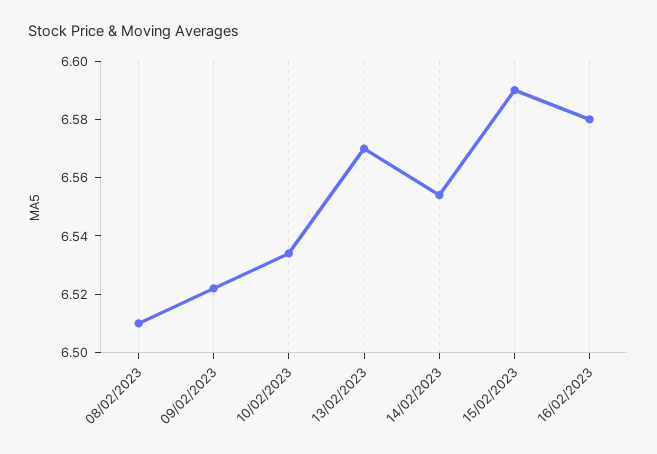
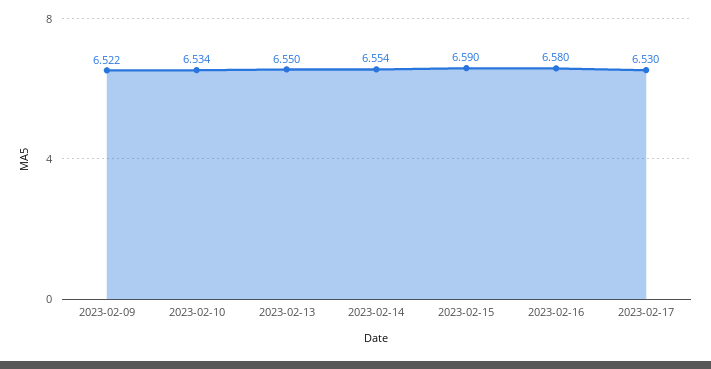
08/02/2023: 6.51 -> none
13/02/2023: 6.57 -> 6.55
2023-02-17: none -> 6.53

